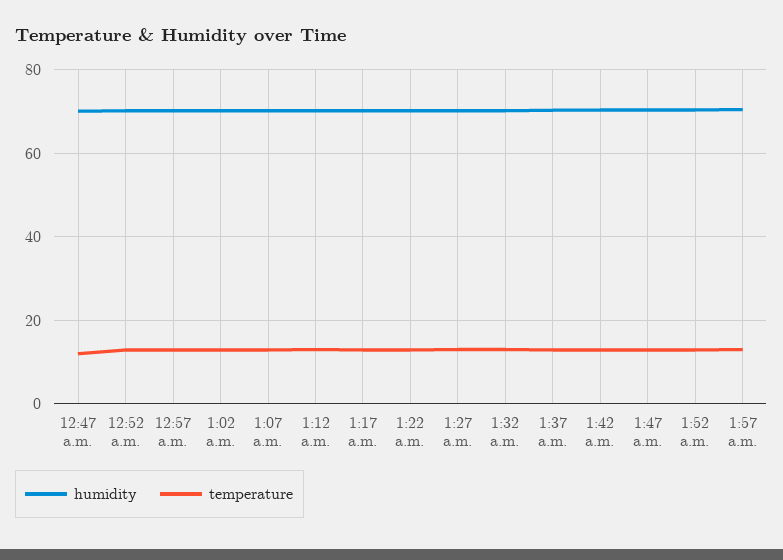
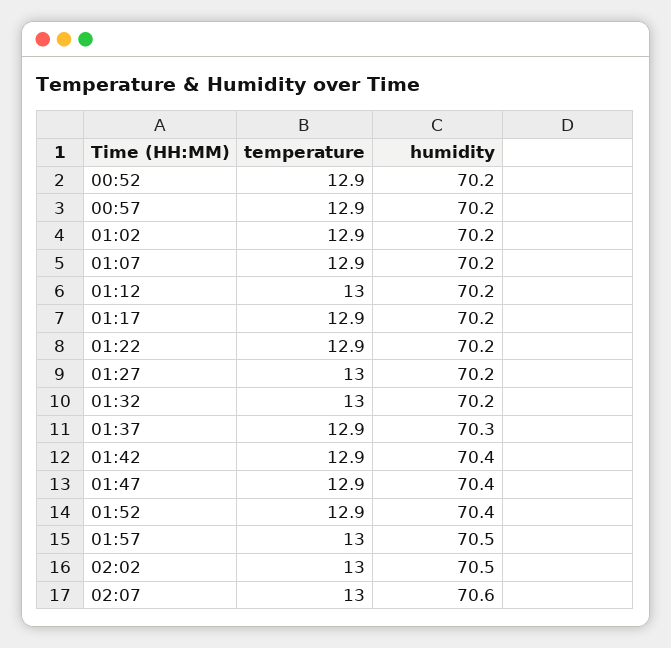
humidity, 12:47 a.m.: 70 -> none
temperature, 12:47 a.m.: 12 -> none
temperature, 02:02: none -> 13
humidity, 02:02: none -> 70.5
temperature, 02:07: none -> 13
humidity, 02:07: none -> 70.6

